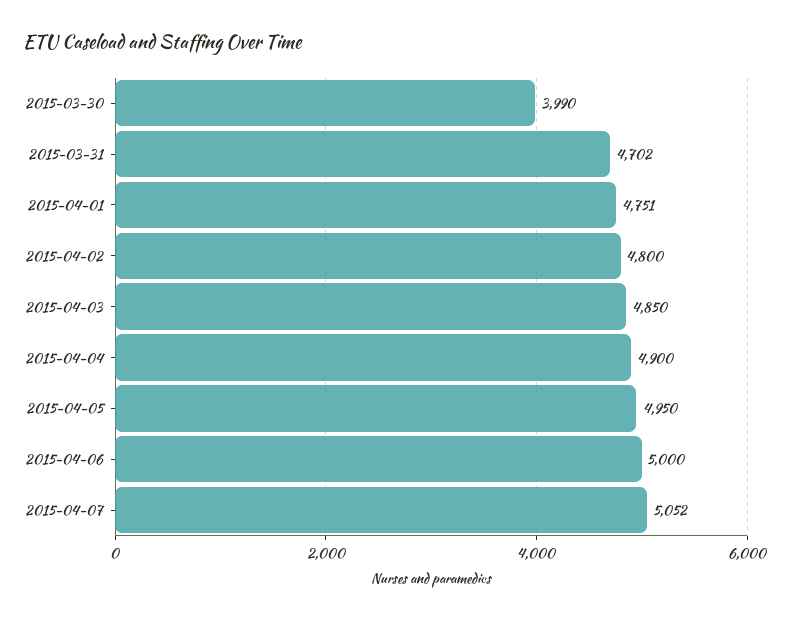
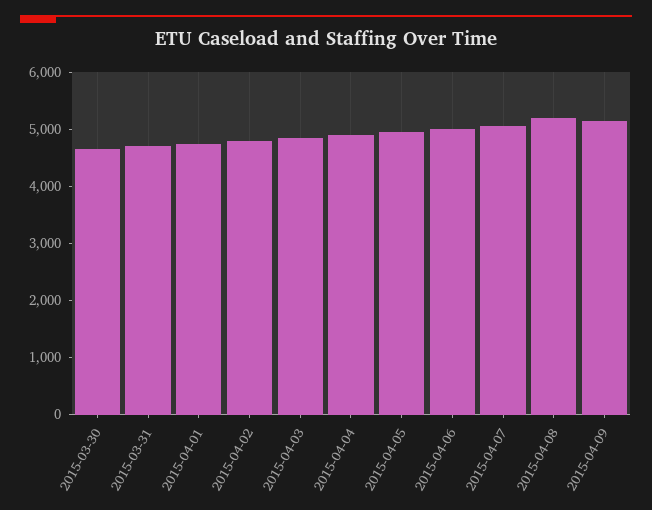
2015-03-30: 3990 -> 4600
2015-04-08: none -> 5200
2015-04-09: none -> 5200

